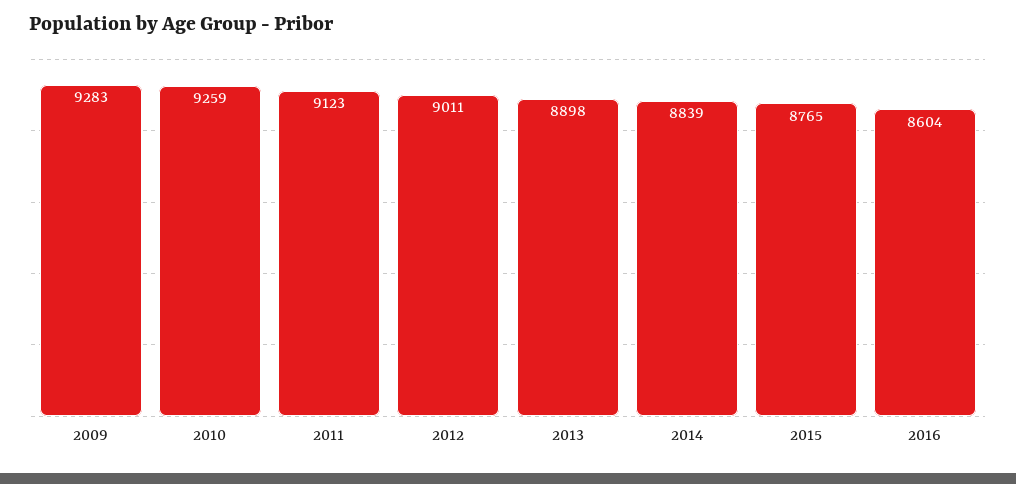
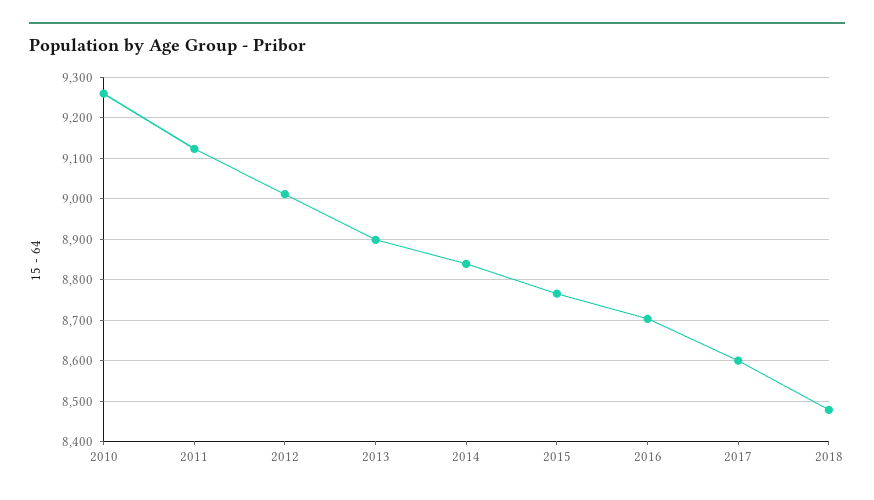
2009: 9283 -> none
2016: 8604 -> 8700
2017: none -> 8600
2018: none -> 8480

